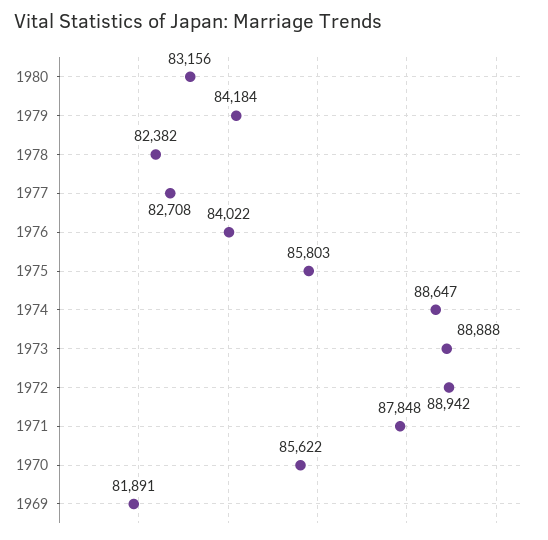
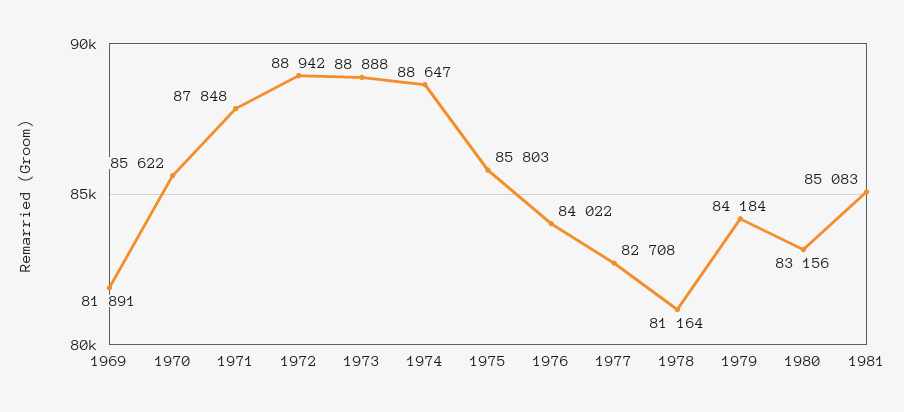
1978: 82382 -> 81164
1981: none -> 85083

